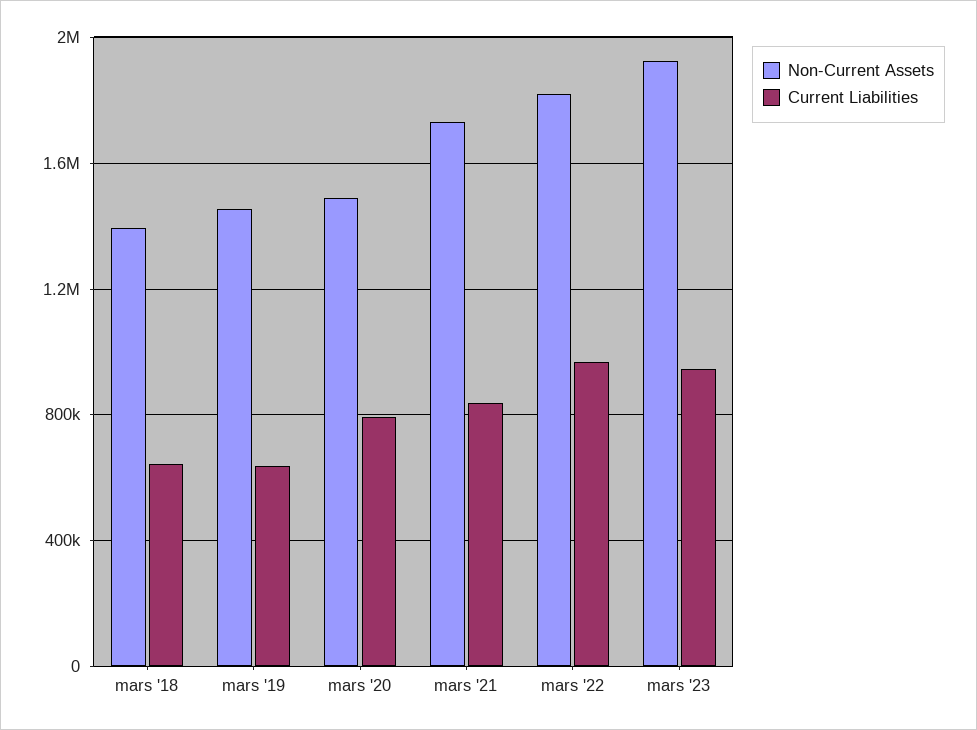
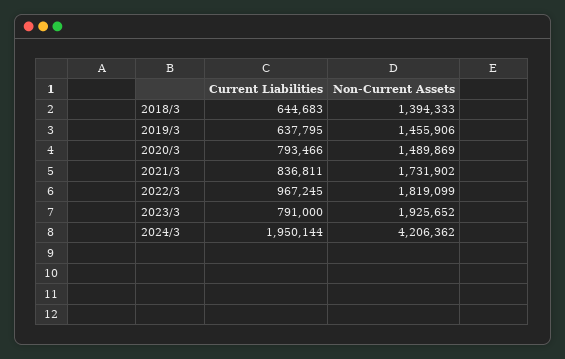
Current Liabilities, mars '23: 950000 -> 791000
Current Liabilities, 2024/3: none -> 1950144
Non-Current Assets, 2024/3: none -> 4206362

